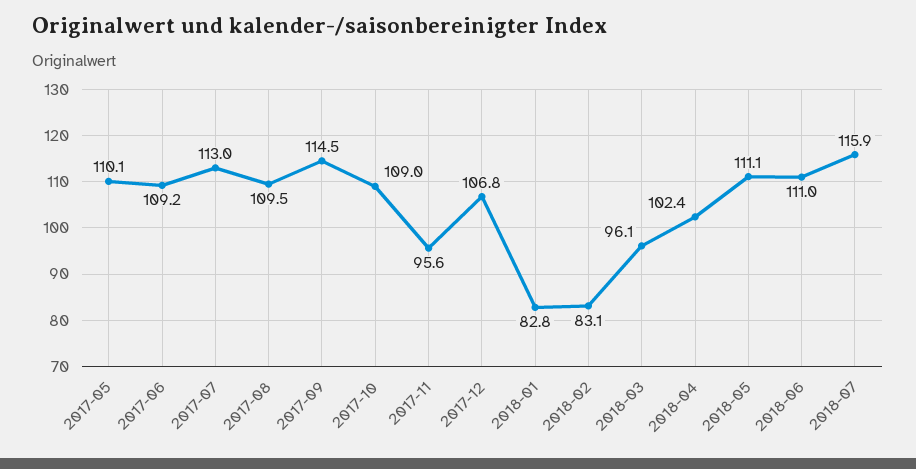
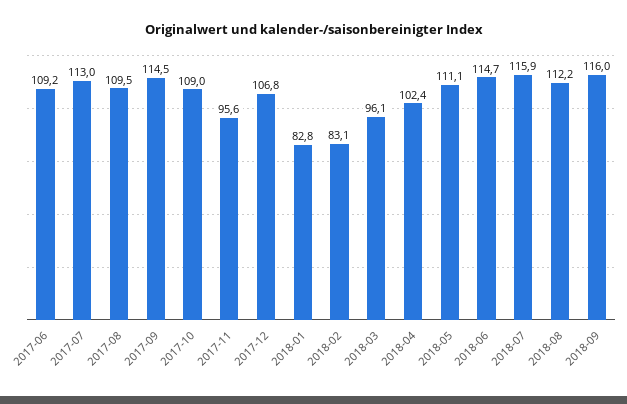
2017-05: 110.1 -> none
2018-06: 111 -> 114.7
2018-08: none -> 112.2
2018-09: none -> 116

